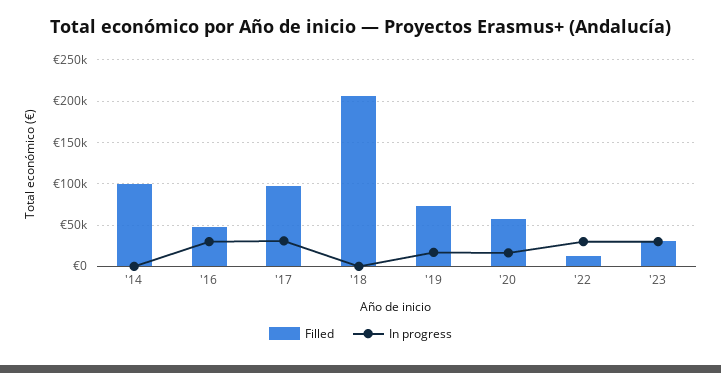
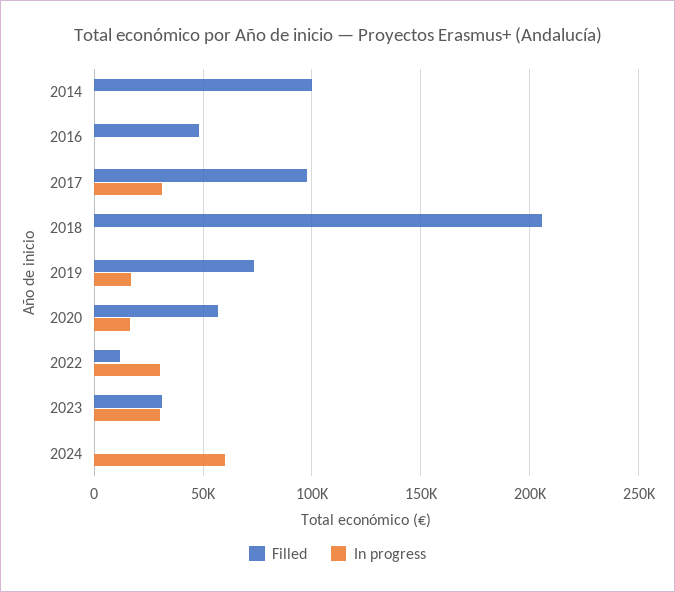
In progress, '16: 30000 -> 0
Filled, 2024: none -> 0
In progress, 2024: none -> 60000

